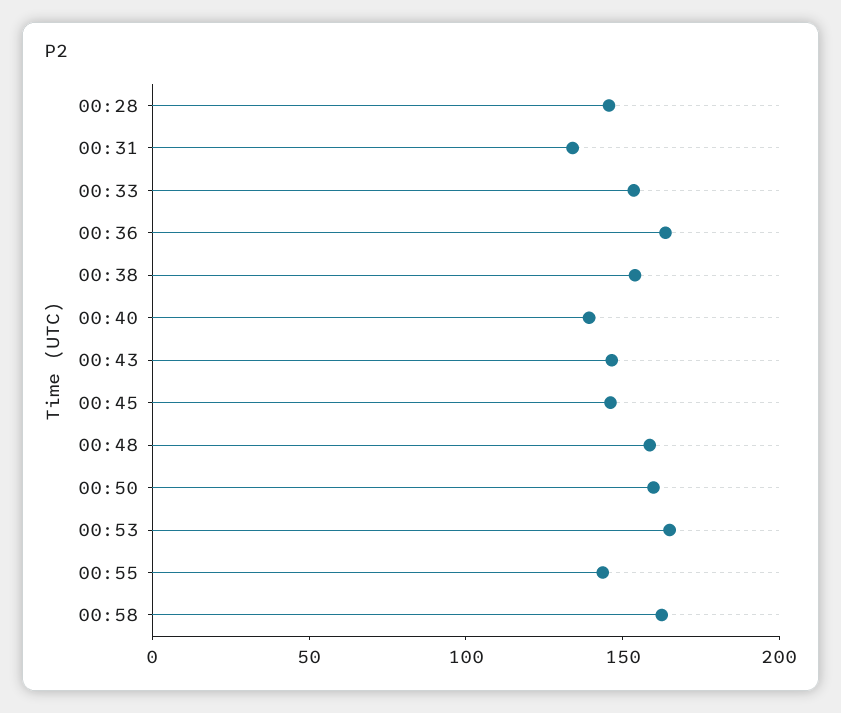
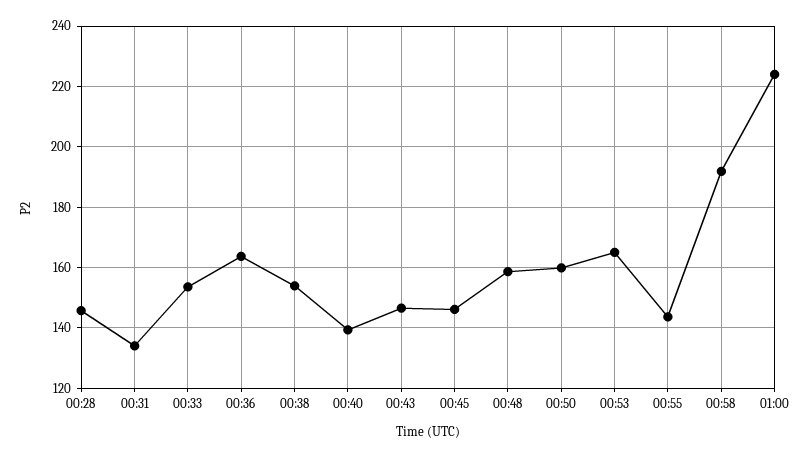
00:58: 160 -> 192
01:00: none -> 224

